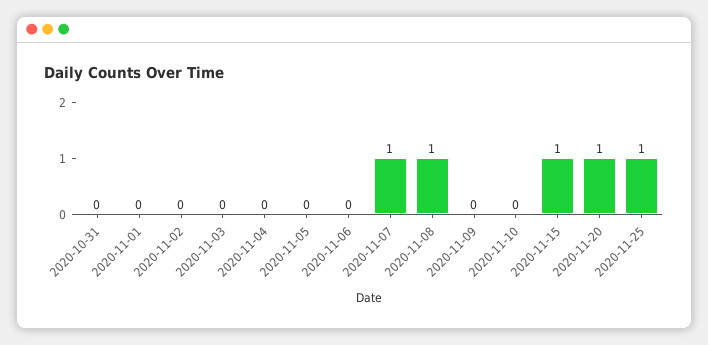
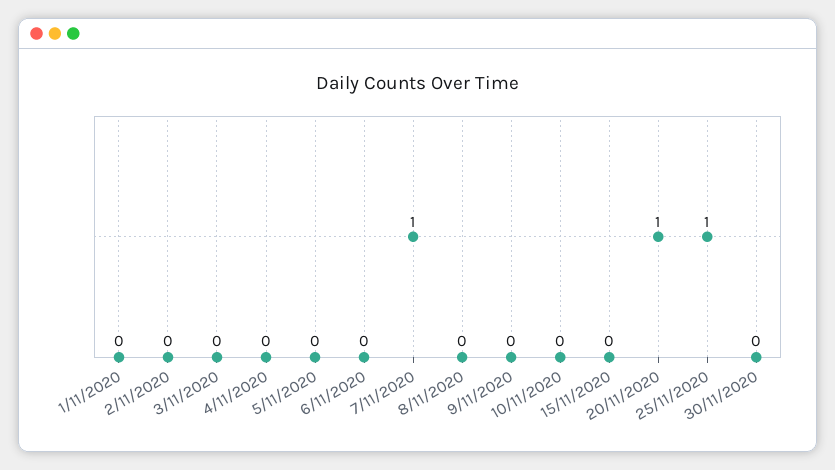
2020-10-31: 0 -> none
2020-11-08: 1 -> 0
2020-11-15: 1 -> 0
30/11/2020: none -> 0

